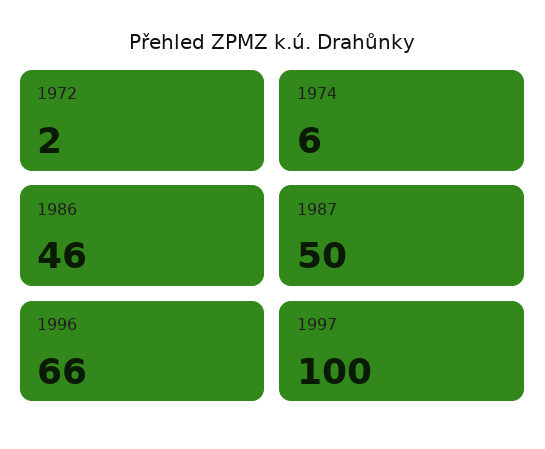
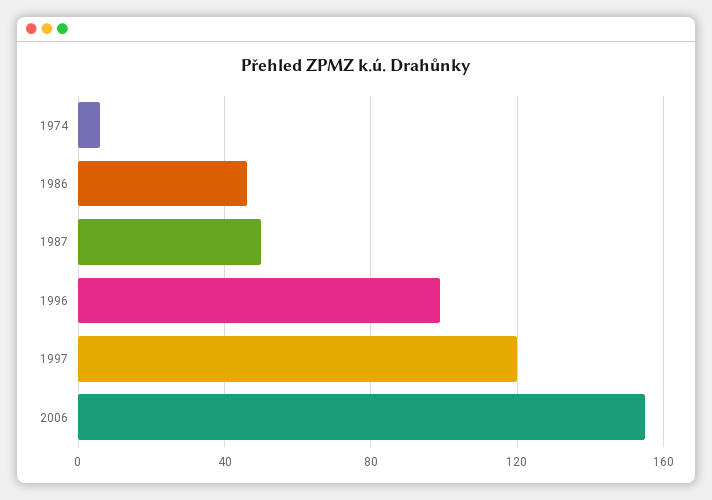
1972: 2 -> none
1996: 66 -> 100
1997: 100 -> 120
2006: none -> 155

